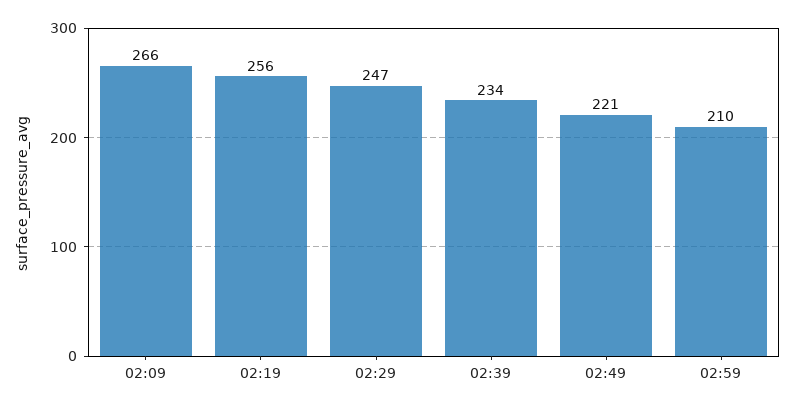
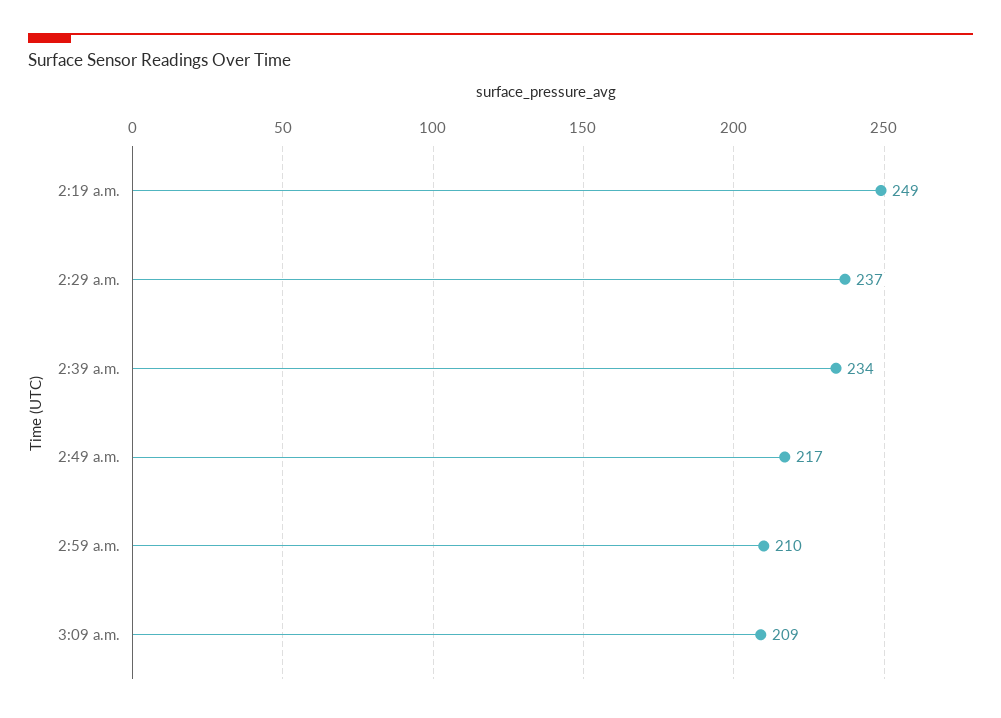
02:09: 266 -> none
02:19: 256 -> 249
02:29: 247 -> 237
02:49: 221 -> 217
3:09 a.m.: none -> 209

